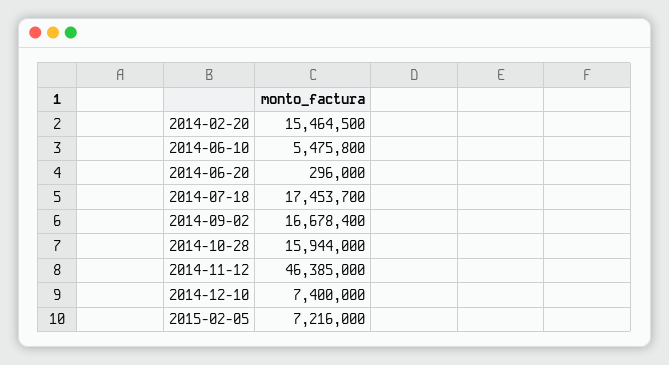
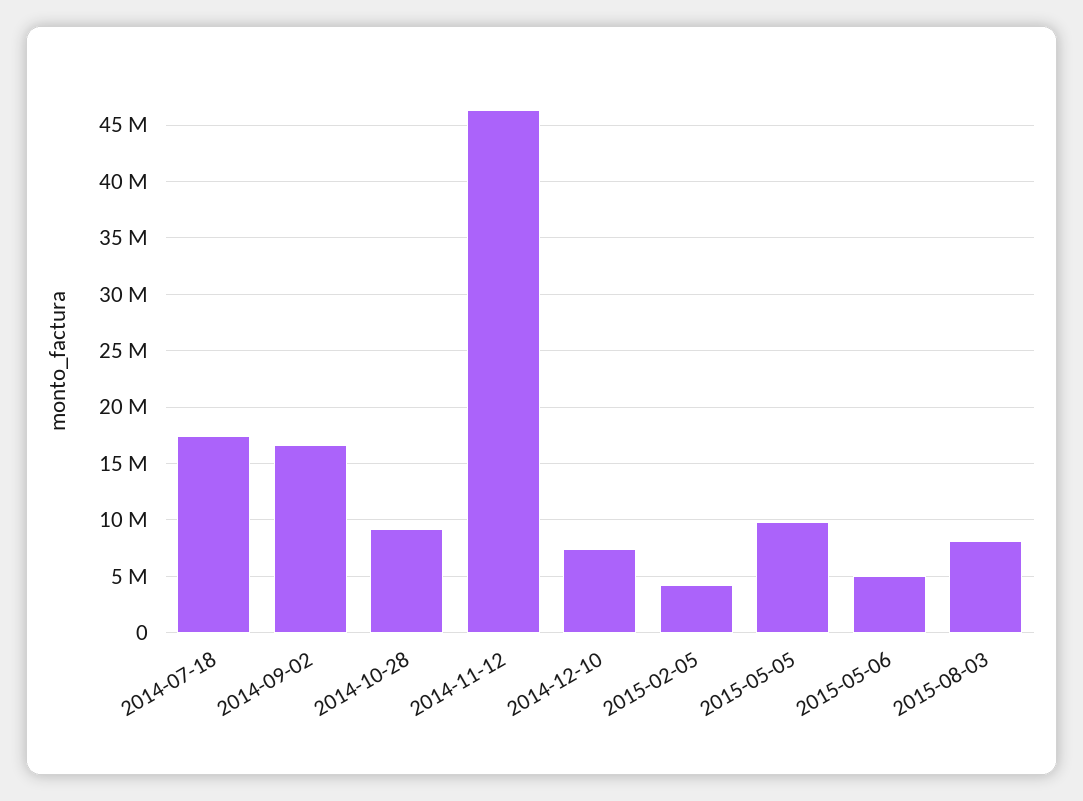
2014-02-20: 15464500 -> none
2014-06-10: 5475800 -> none
2014-06-20: 296000 -> none
2014-10-28: 15944000 -> 9000000
2015-02-05: 7216000 -> 4000000
2015-05-05: none -> 10000000
2015-05-06: none -> 5000000
2015-08-03: none -> 8000000

